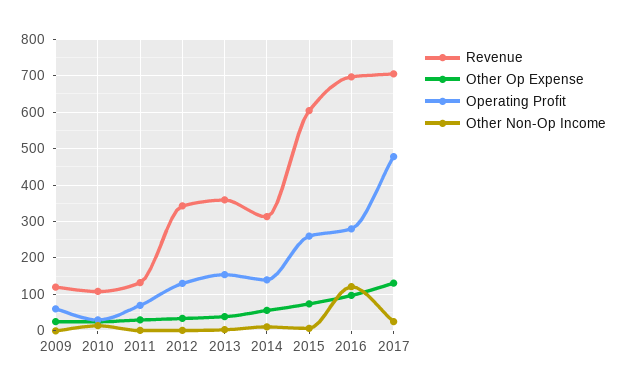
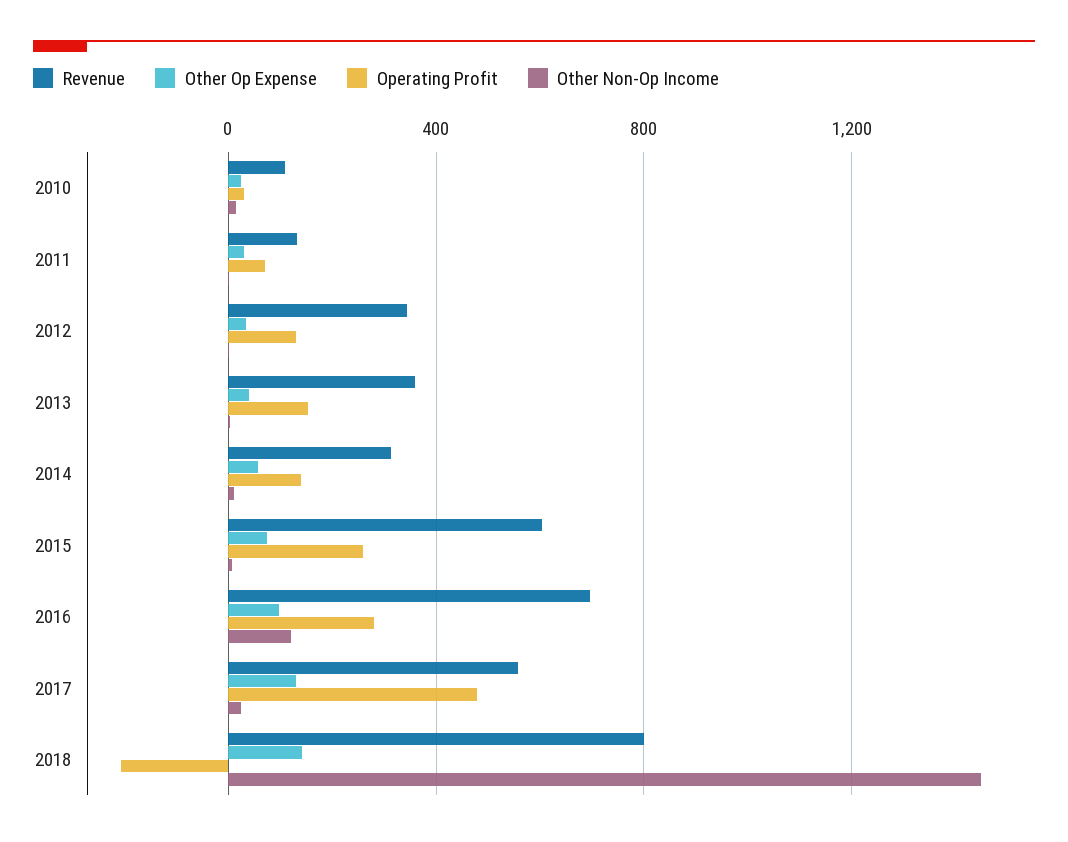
Revenue, 2009: 120 -> none
Other Op Expense, 2009: 20 -> none
Operating Profit, 2009: 60 -> none
Other Non-Op Income, 2009: 0 -> none
Revenue, 2017: 700 -> 550
Revenue, 2018: none -> 800
Other Op Expense, 2018: none -> 150
Operating Profit, 2018: none -> -200
Other Non-Op Income, 2018: none -> 1450

